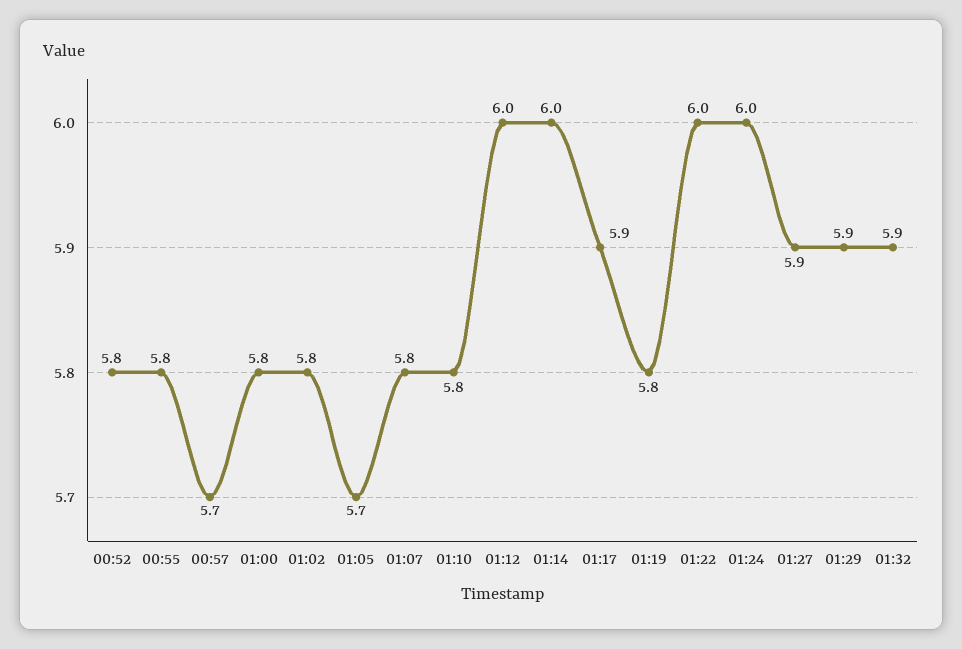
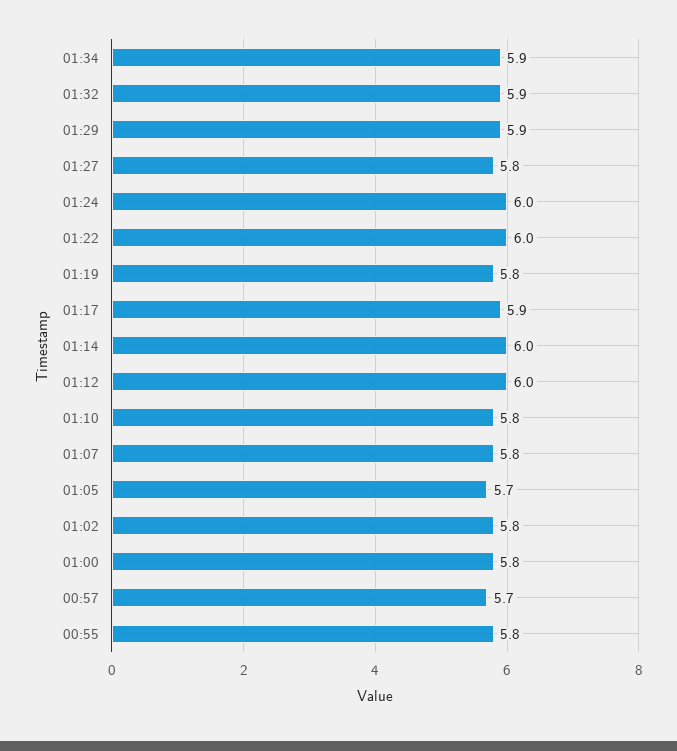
00:52: 5.8 -> none
01:27: 5.9 -> 5.8
01:34: none -> 5.9

